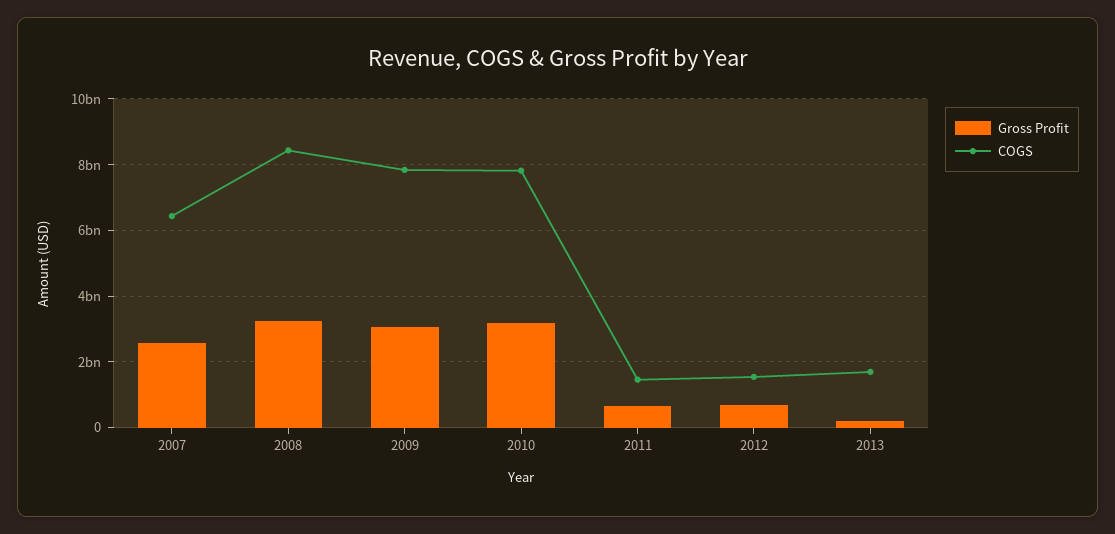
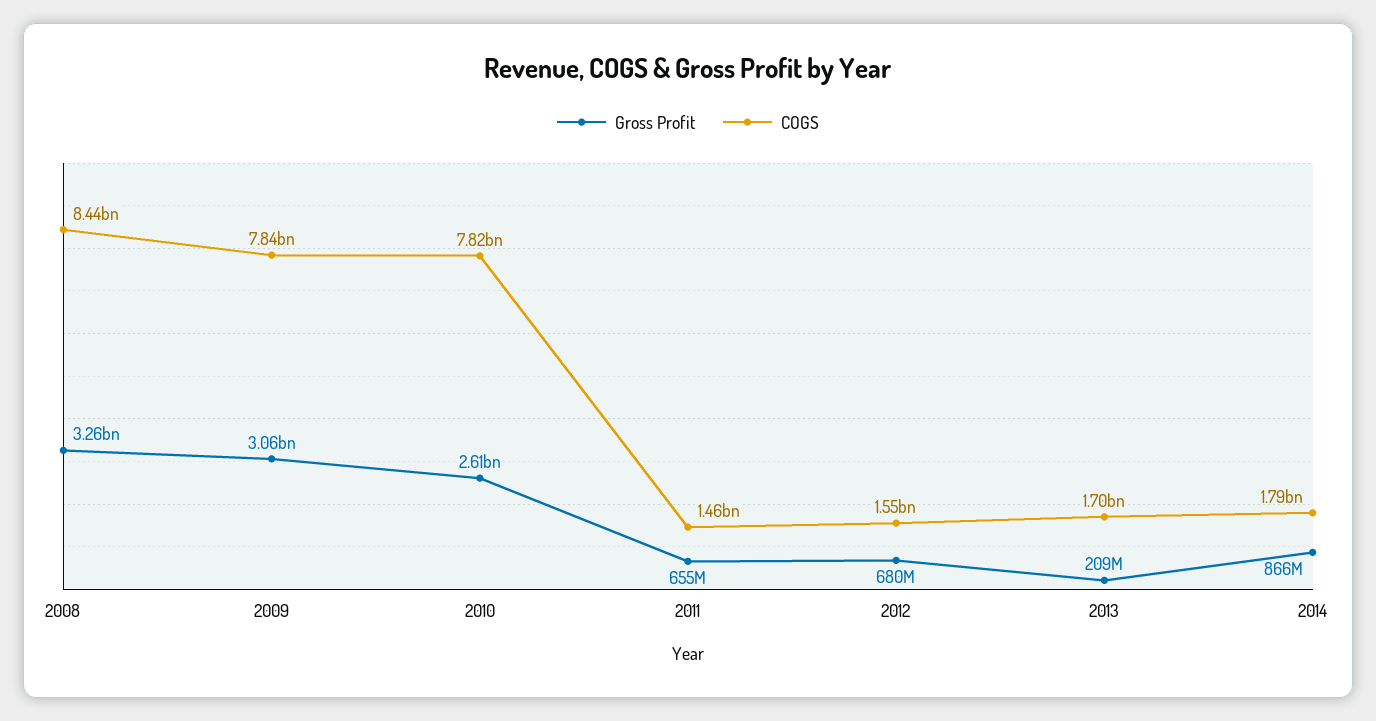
Gross Profit, 2007: 2600000000 -> none
COGS, 2007: 6400000000 -> none
Gross Profit, 2010: 3200000000 -> 2610000000
Gross Profit, 2014: none -> 866000000
COGS, 2014: none -> 1790000000

